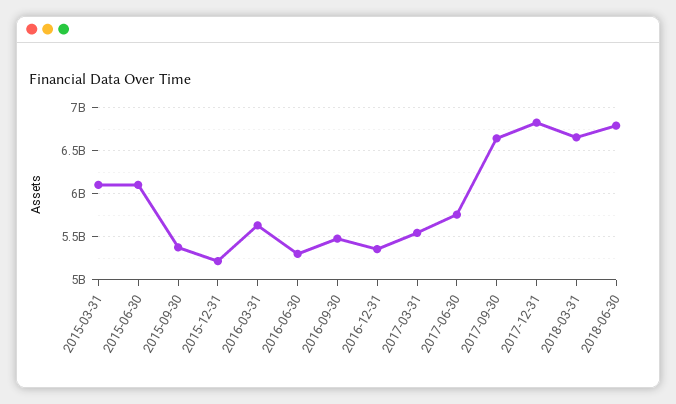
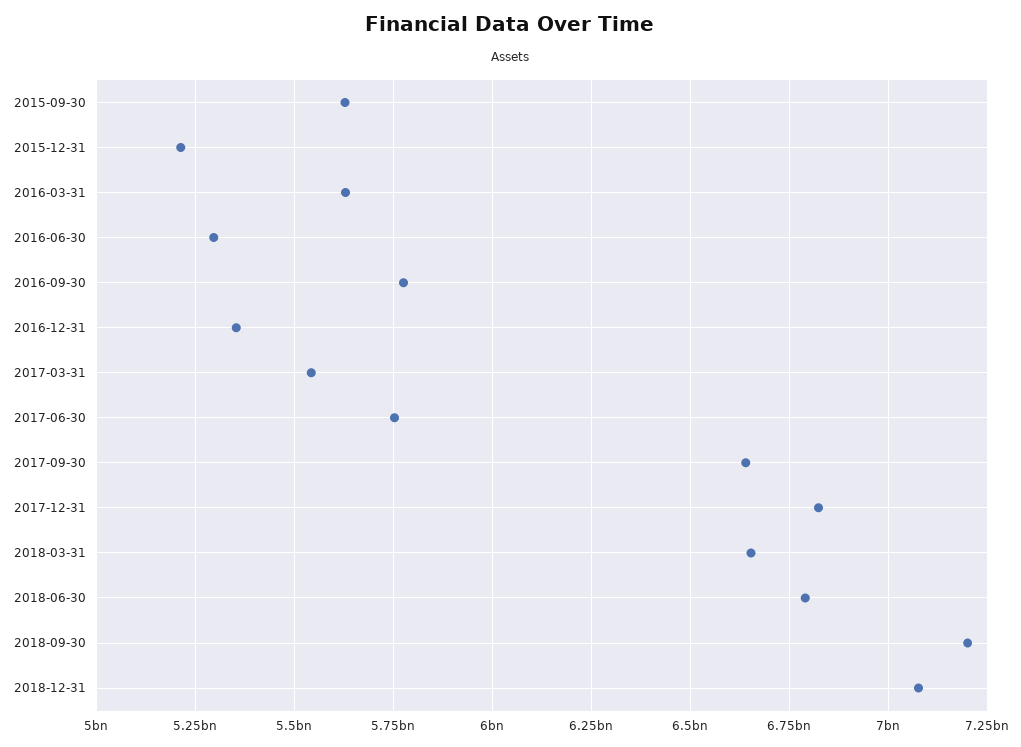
2015-03-31: 6100000000 -> none
2015-06-30: 6100000000 -> none
2015-09-30: 5400000000 -> 5625000000
2016-09-30: 5500000000 -> 5775000000
2018-09-30: none -> 7200000000
2018-12-31: none -> 7075000000

